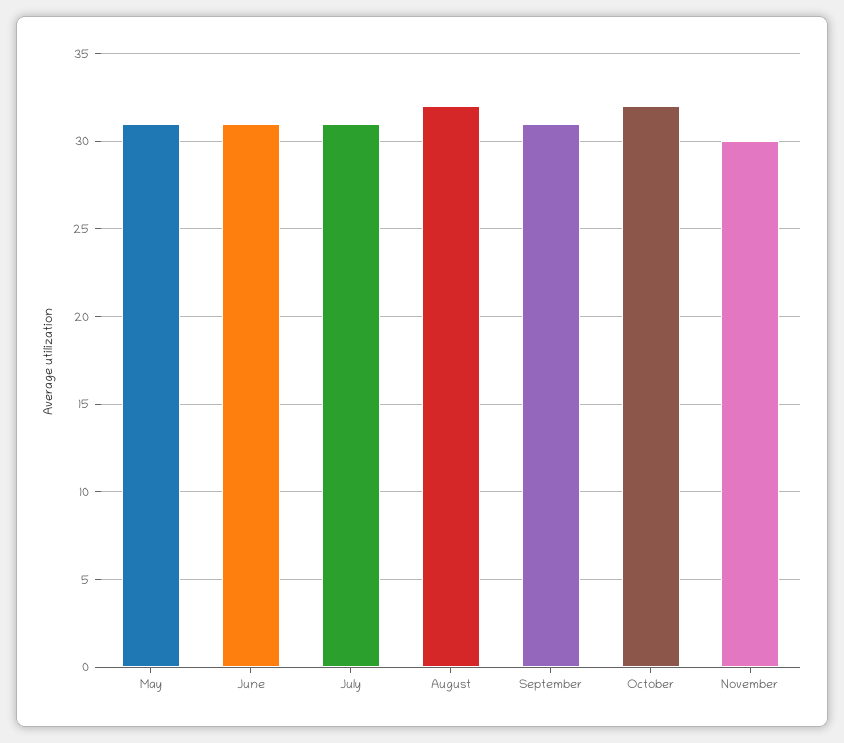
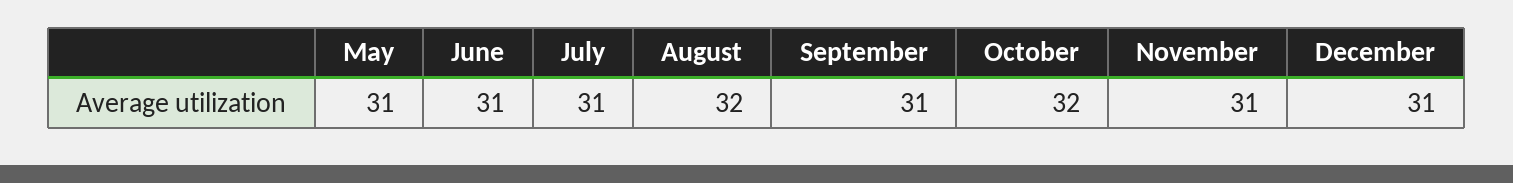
November: 30 -> 31
December: none -> 31

